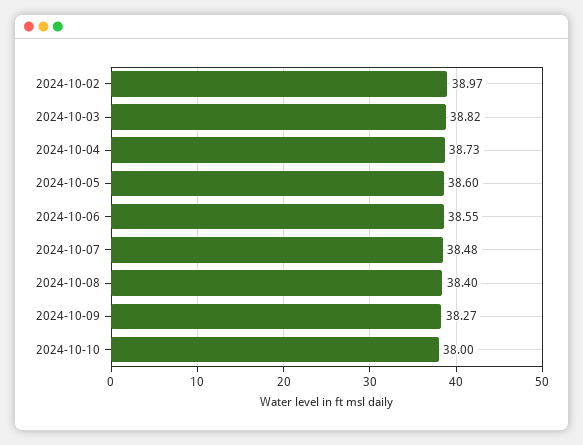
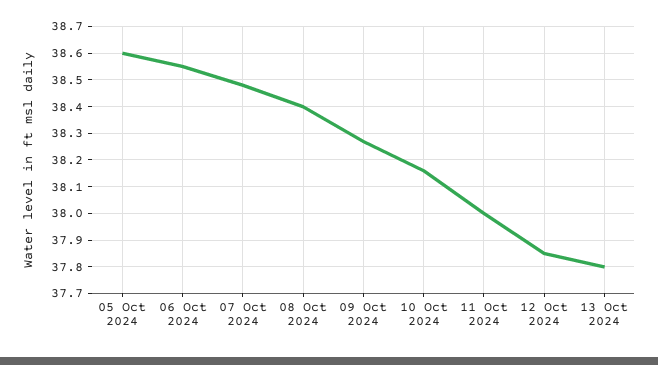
2024-10-02: 38.97 -> none
2024-10-03: 38.82 -> none
2024-10-04: 38.73 -> none
2024-10-10: 38 -> 38.15
11 Oct 2024: none -> 38
12 Oct 2024: none -> 37.85
13 Oct 2024: none -> 37.8

